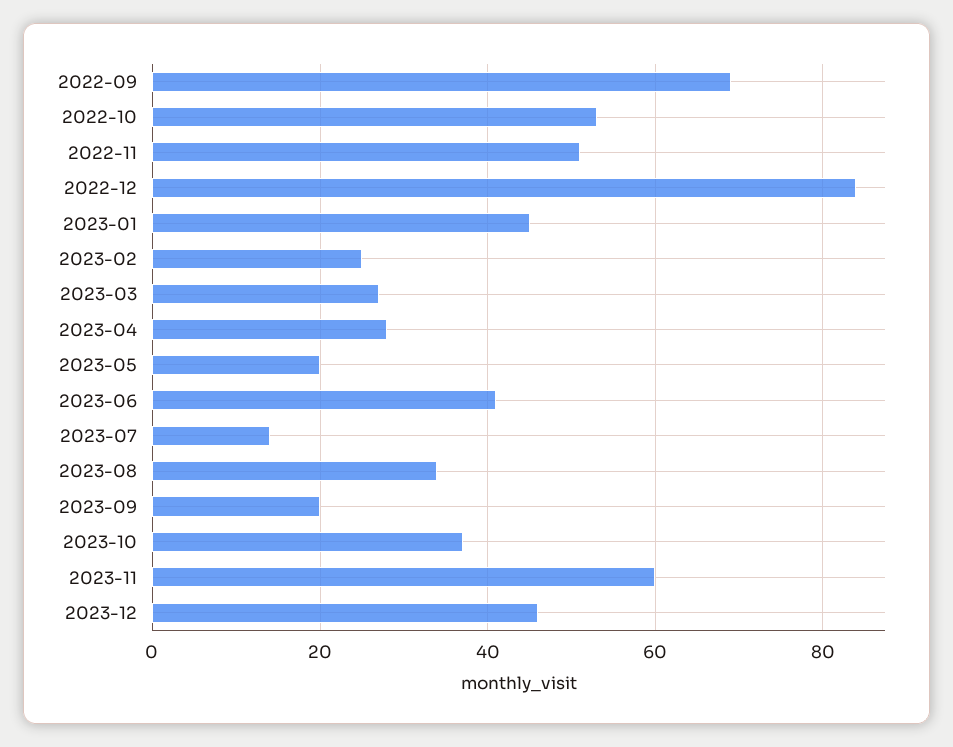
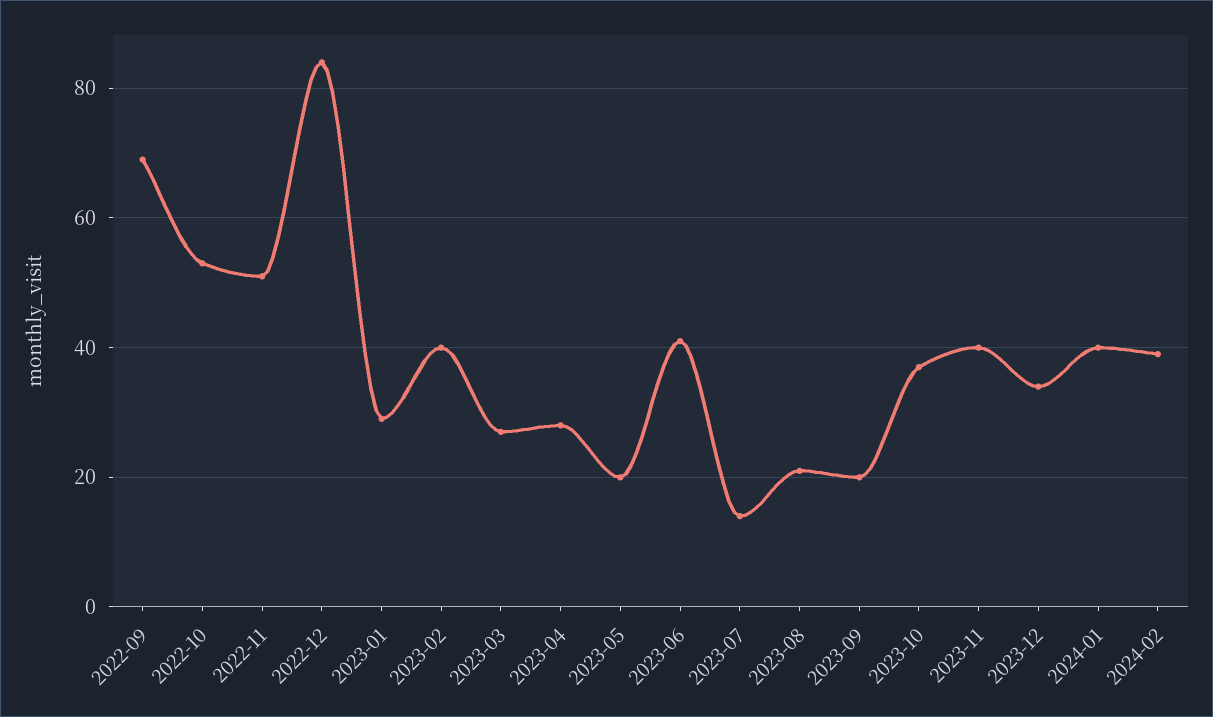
2023-01: 45 -> 30
2023-02: 25 -> 40
2023-08: 35 -> 20
2023-11: 60 -> 40
2023-12: 45 -> 35
2024-01: none -> 40
2024-02: none -> 40

